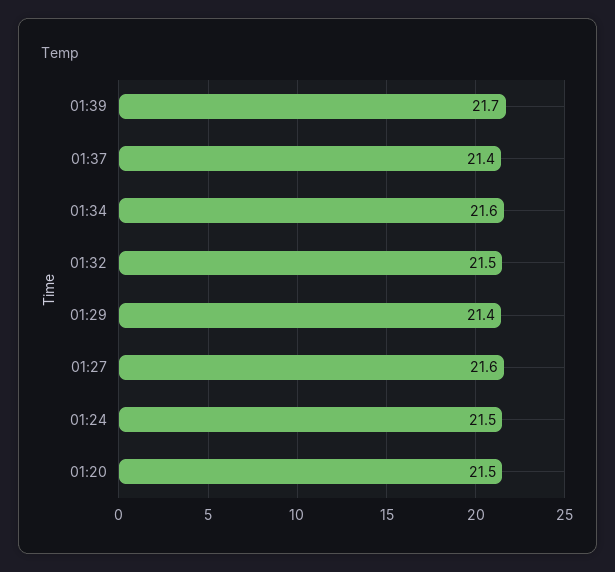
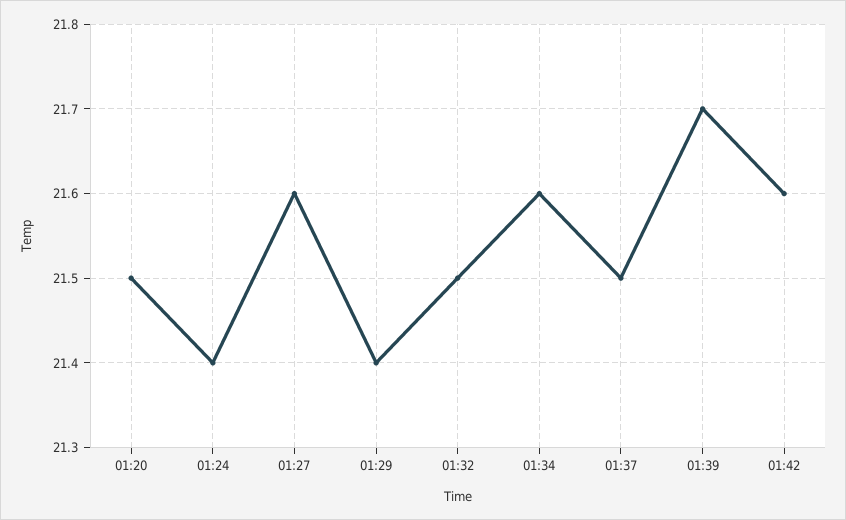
01:37: 21.4 -> 21.5
01:24: 21.5 -> 21.4
01:42: none -> 21.6

